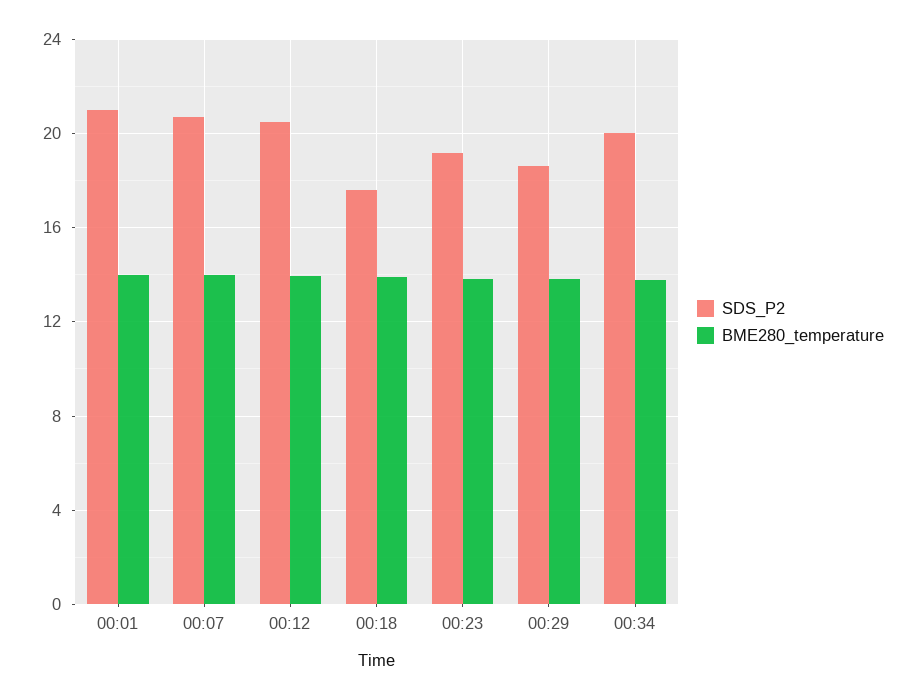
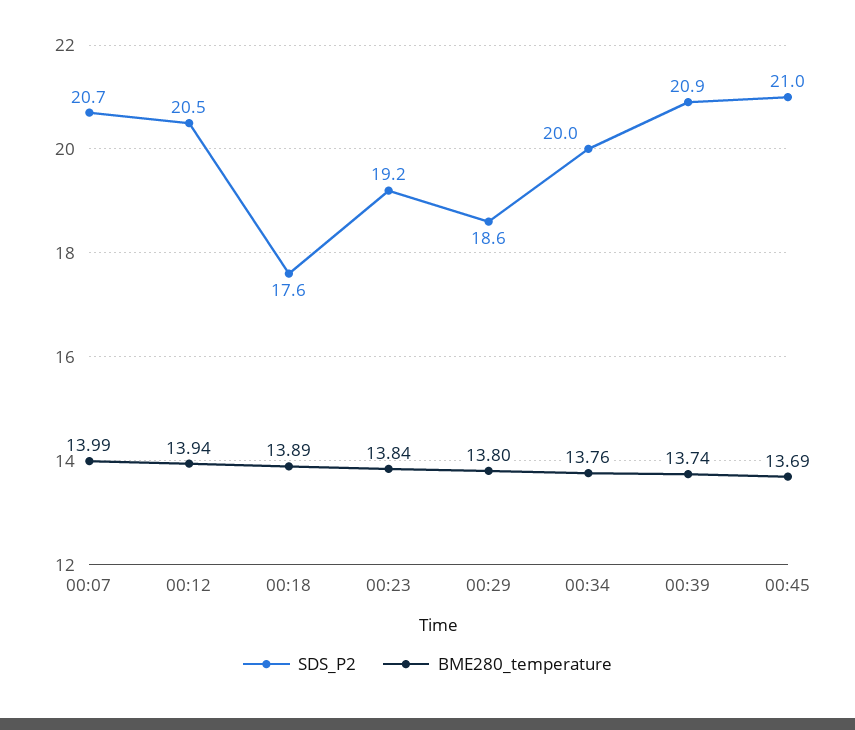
SDS_P2, 00:01: 21 -> none
BME280_temperature, 00:01: 14 -> none
SDS_P2, 00:39: none -> 20.9
BME280_temperature, 00:39: none -> 13.74
SDS_P2, 00:45: none -> 21
BME280_temperature, 00:45: none -> 13.69

